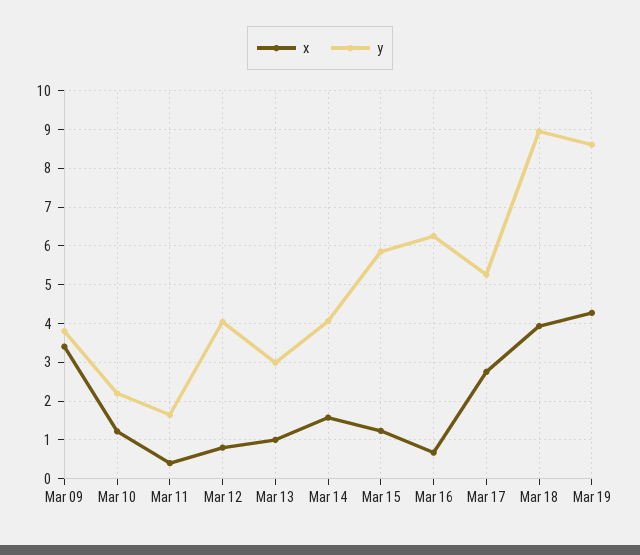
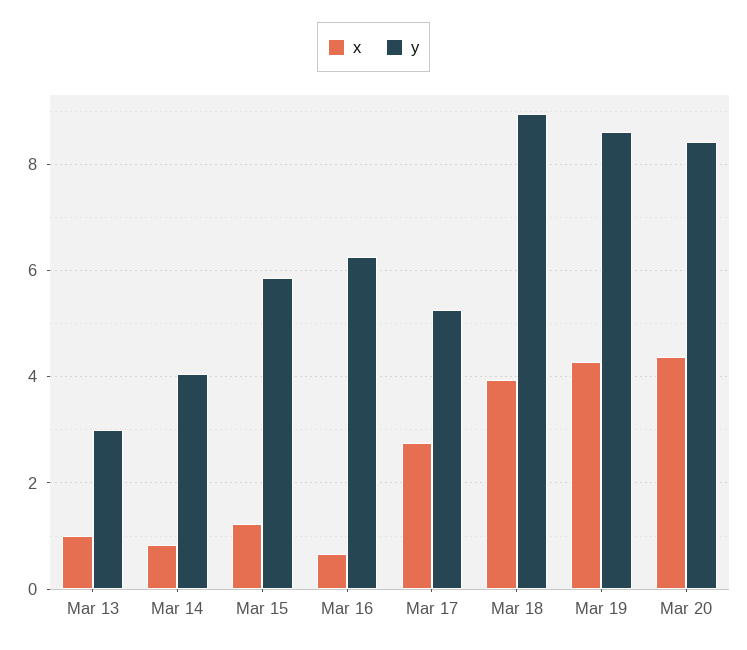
x, Mar 09: 3.4 -> none
y, Mar 09: 3.8 -> none
x, Mar 10: 1.2 -> none
y, Mar 10: 2.2 -> none
x, Mar 11: 0.4 -> none
y, Mar 11: 1.6 -> none
x, Mar 12: 0.8 -> none
y, Mar 12: 4 -> none
x, Mar 14: 1.6 -> 0.8
x, Mar 20: none -> 4.4
y, Mar 20: none -> 8.4

